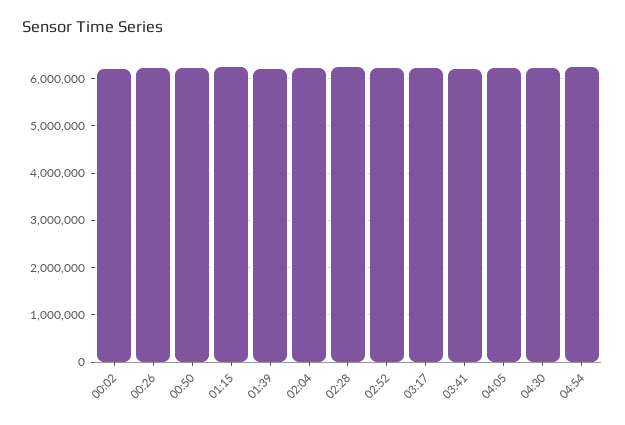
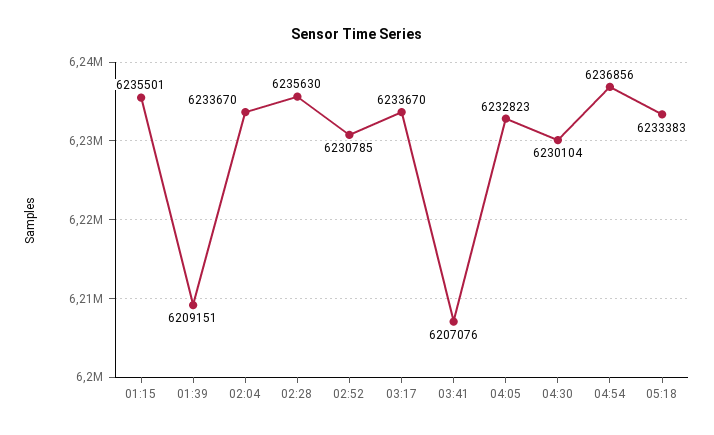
00:02: 6200000 -> none
00:26: 6200000 -> none
00:50: 6200000 -> none
05:18: none -> 6233383

